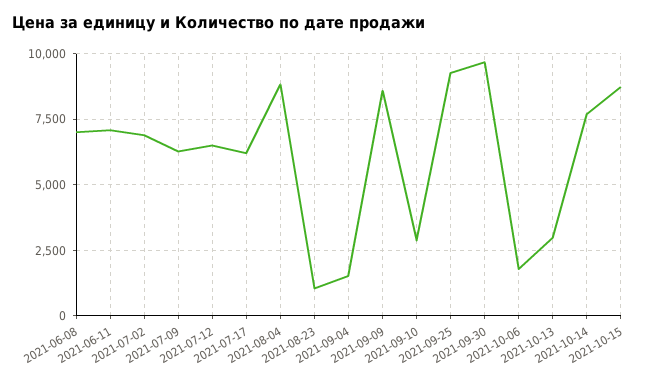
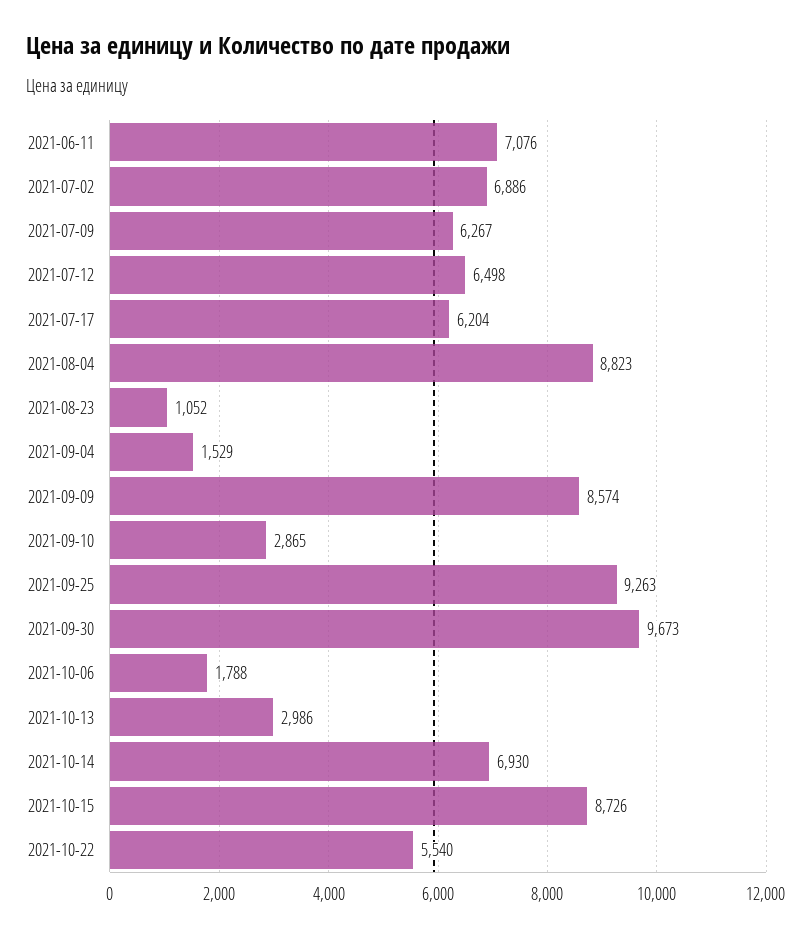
2021-06-08: 7000 -> none
2021-10-14: 7750 -> 6930
2021-10-22: none -> 5540

